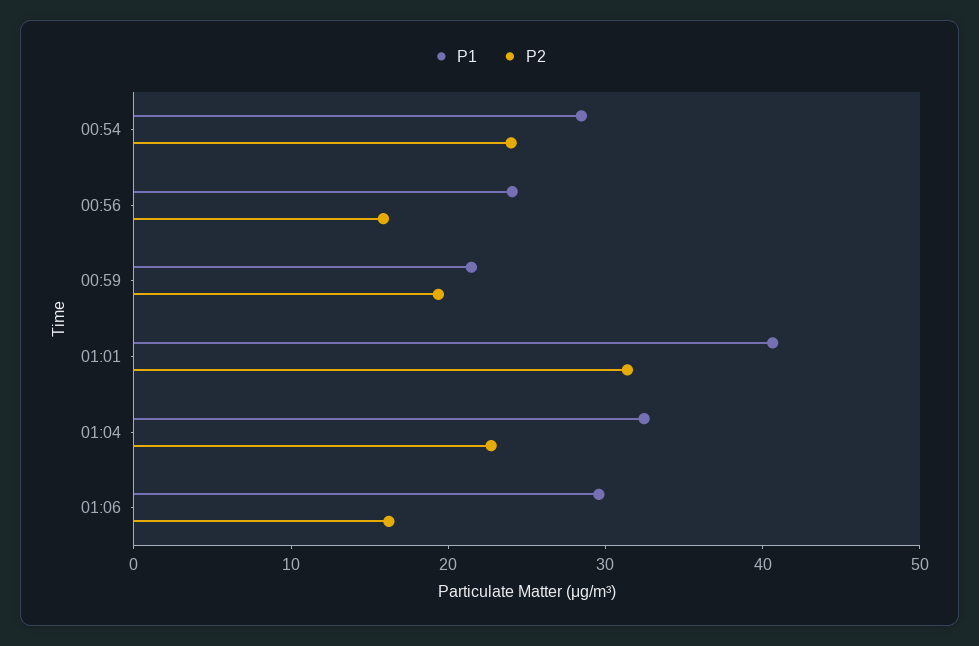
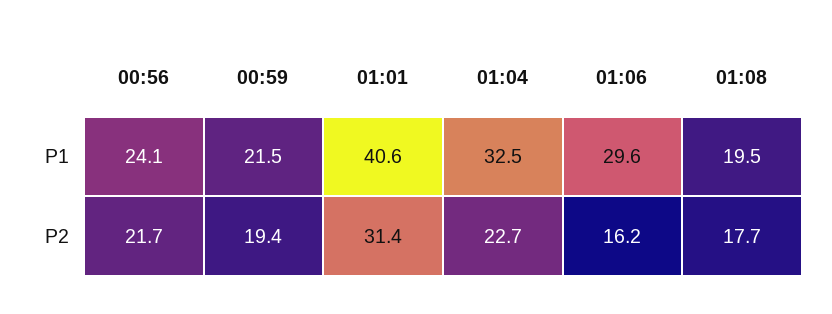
P1, 00:54: 28 -> none
P2, 00:54: 24 -> none
P2, 00:56: 16 -> 21.7
P1, 01:08: none -> 19.5
P2, 01:08: none -> 17.7

